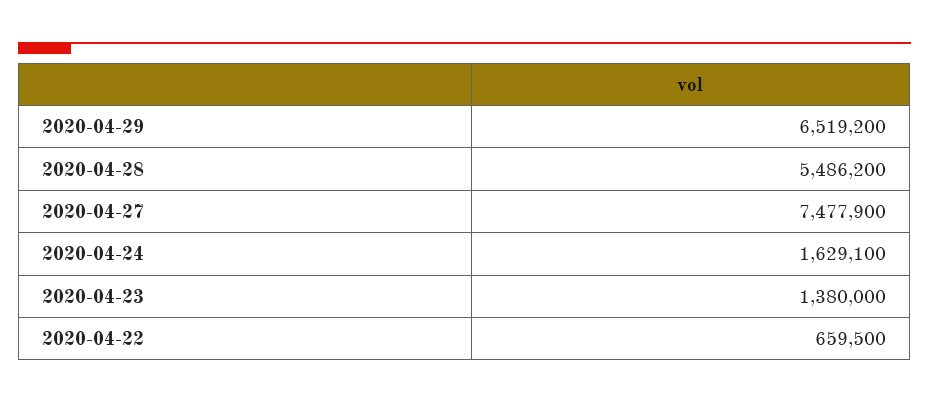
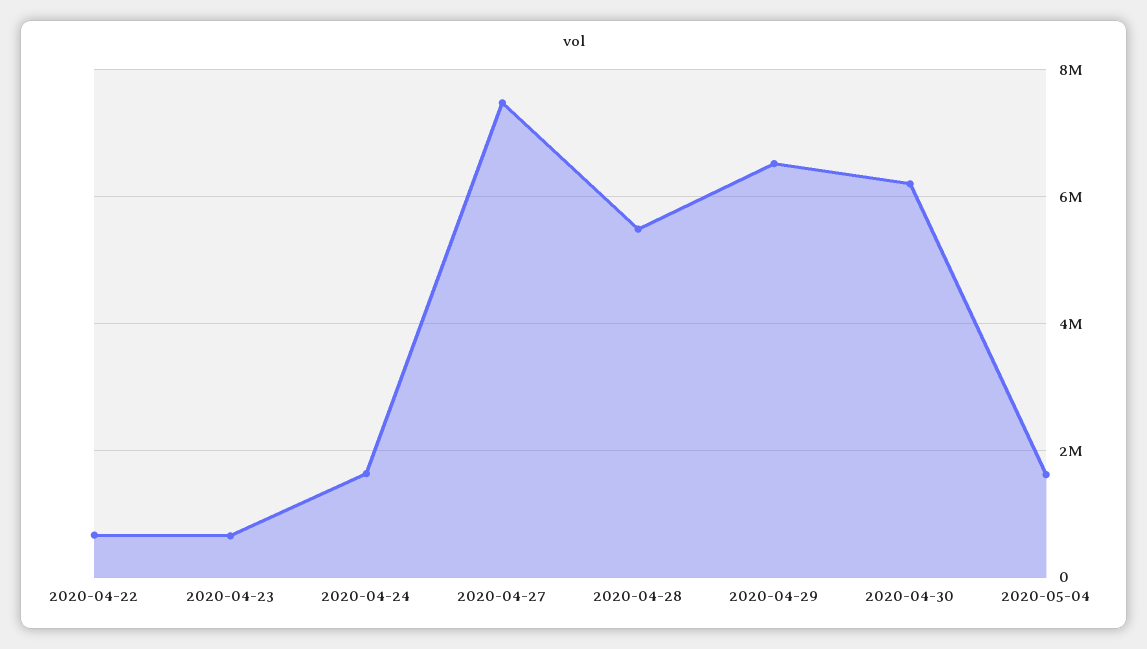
2020-04-23: 1380000 -> 600000
2020-04-30: none -> 6200000
2020-05-04: none -> 1600000

